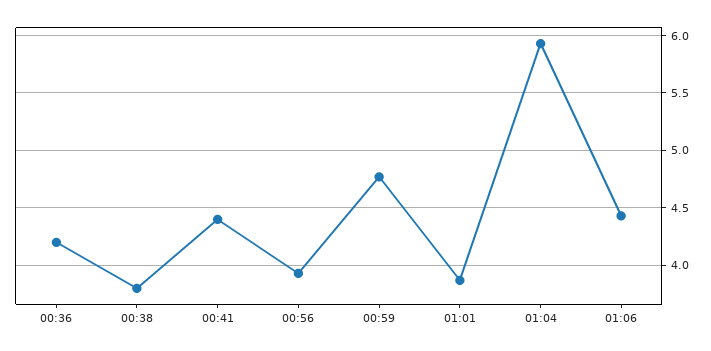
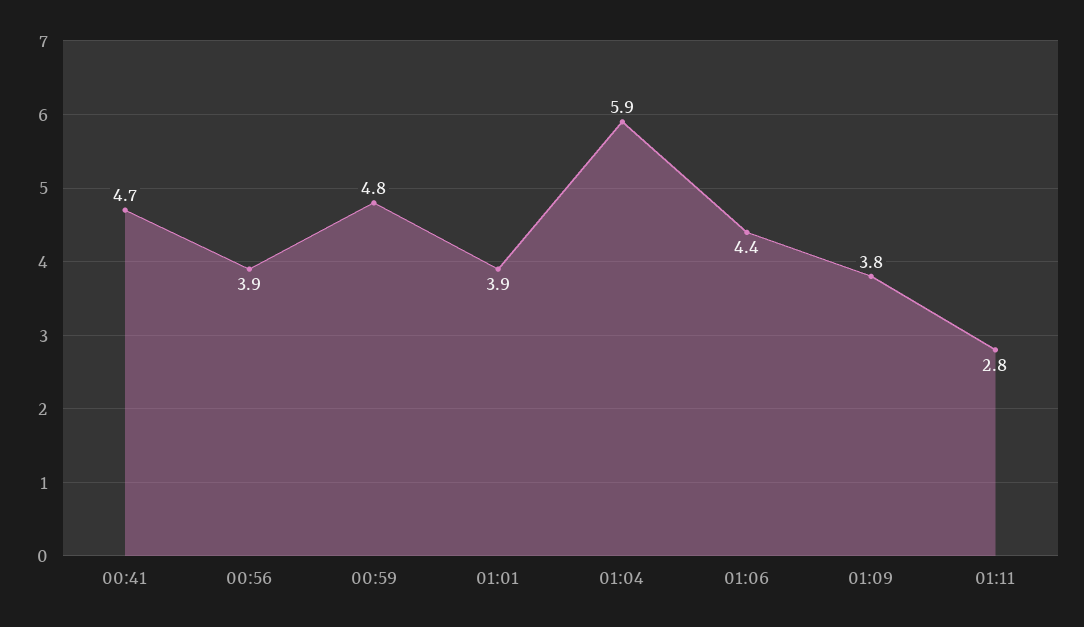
00:36: 4.2 -> none
00:38: 3.8 -> none
00:41: 4.4 -> 4.7
01:09: none -> 3.8
01:11: none -> 2.8

